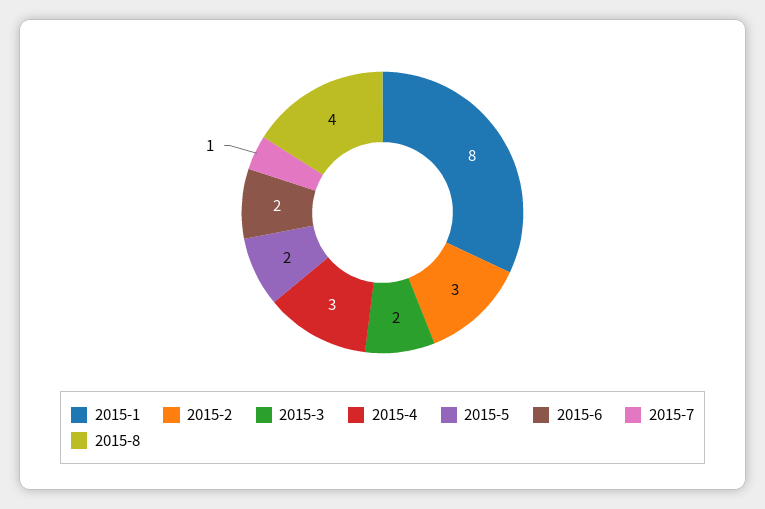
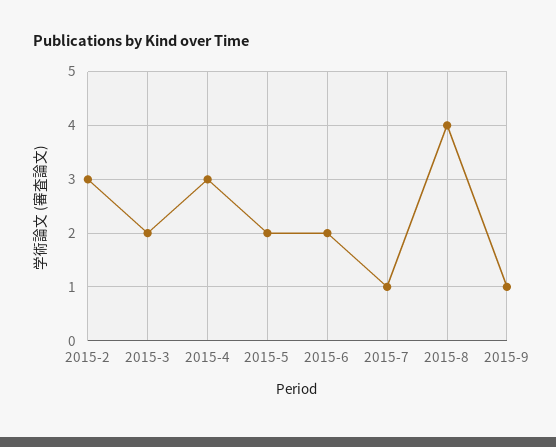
2015-1: 8 -> none
2015-9: none -> 1

